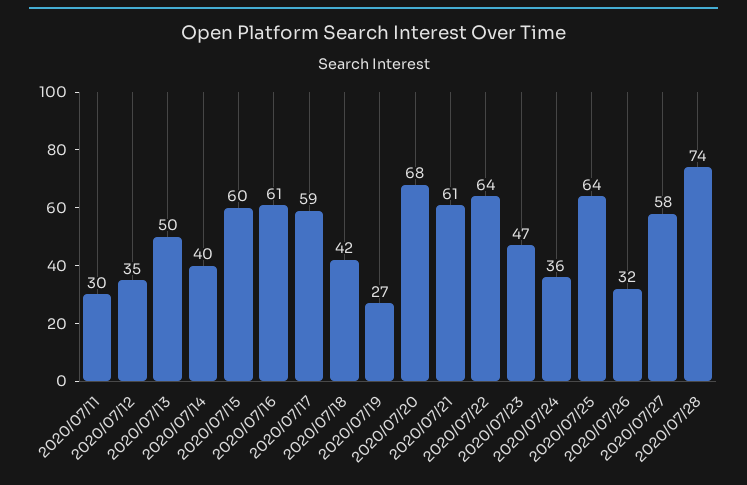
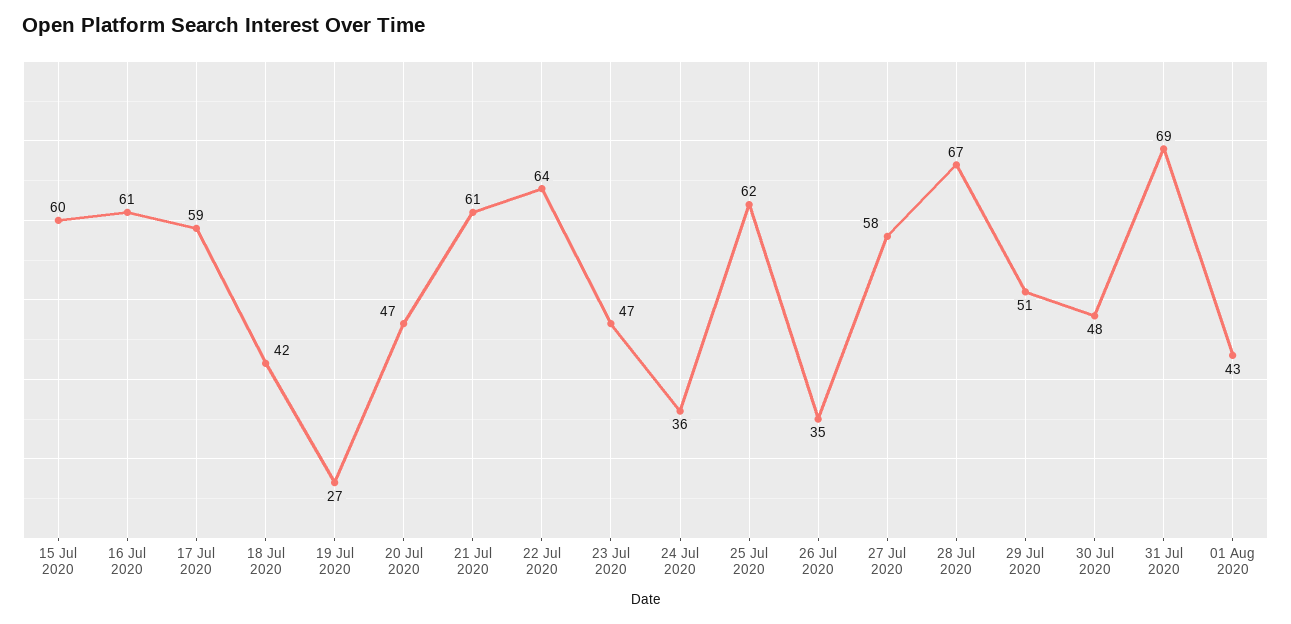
2020/07/11: 30 -> none
2020/07/12: 35 -> none
2020/07/13: 50 -> none
2020/07/14: 40 -> none
2020/07/20: 68 -> 47
2020/07/25: 64 -> 62
2020/07/26: 32 -> 35
2020/07/28: 74 -> 67
29 Jul 2020: none -> 51
30 Jul 2020: none -> 48
31 Jul 2020: none -> 69
01 Aug 2020: none -> 43

